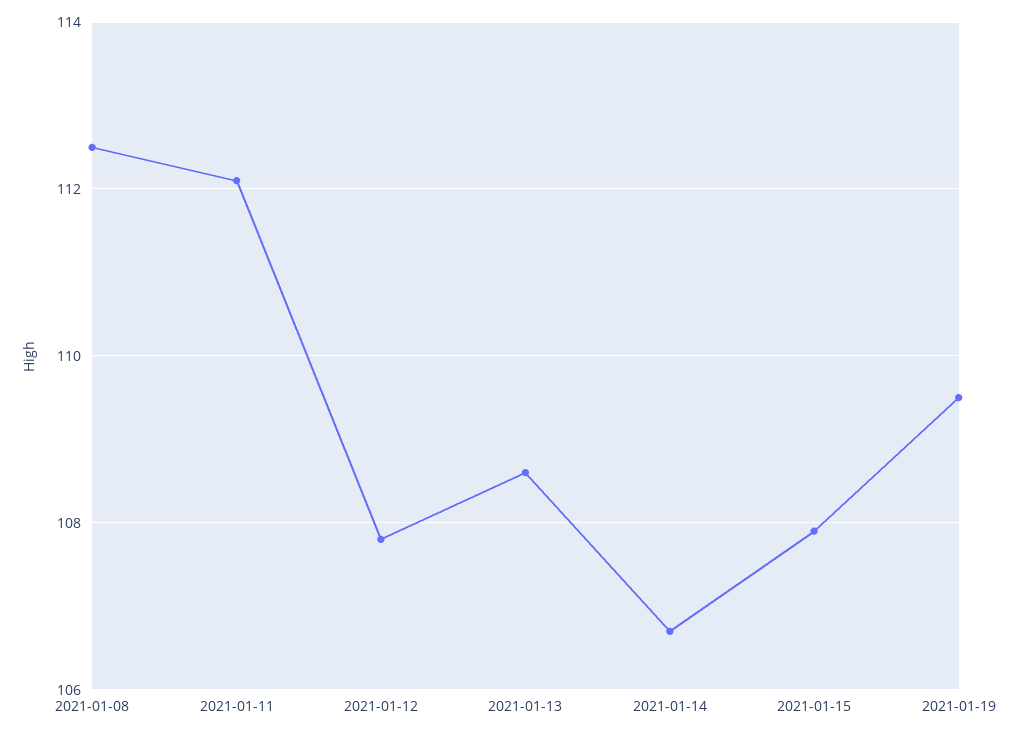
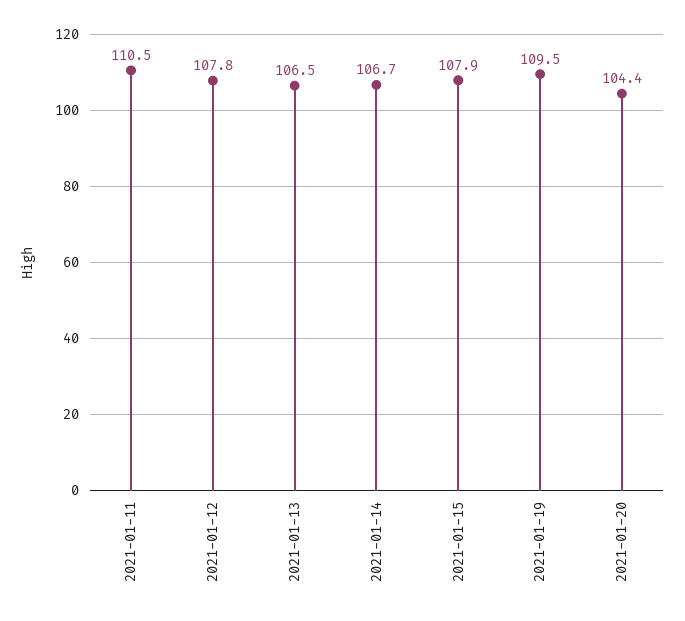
2021-01-08: 112.5 -> none
2021-01-11: 112 -> 110.5
2021-01-13: 108.5 -> 106.5
2021-01-20: none -> 104.4

